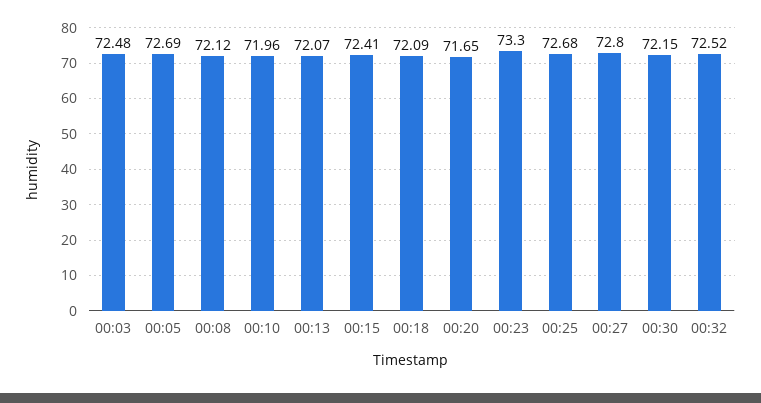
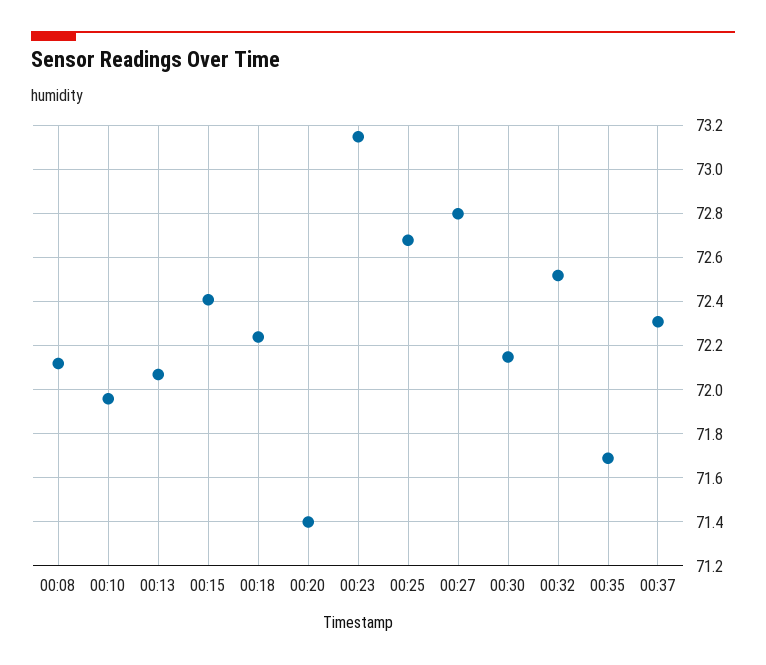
00:03: 72.48 -> none
00:05: 72.69 -> none
00:18: 72.09 -> 72.25
00:20: 71.65 -> 71.4
00:23: 73.3 -> 73.15
00:35: none -> 71.7
00:37: none -> 72.3

